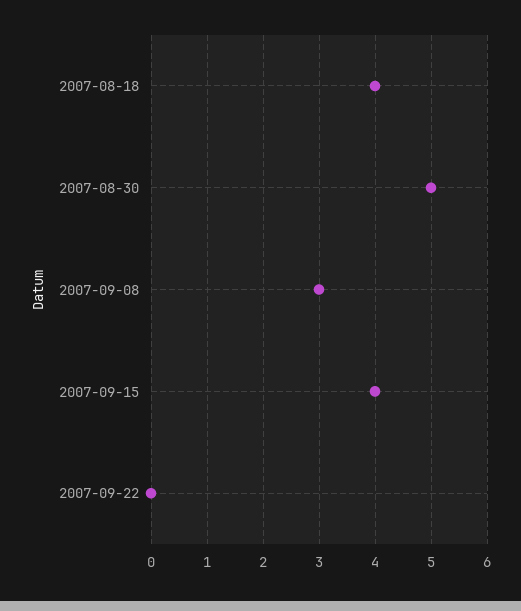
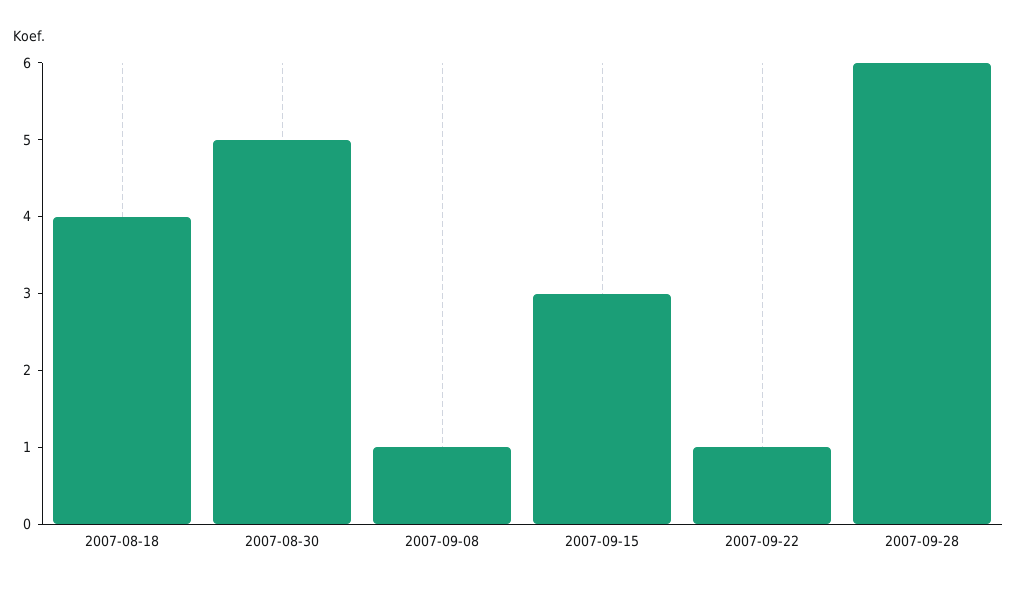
2007-09-08: 3 -> 1
2007-09-15: 4 -> 3
2007-09-22: 0 -> 1
2007-09-28: none -> 6

